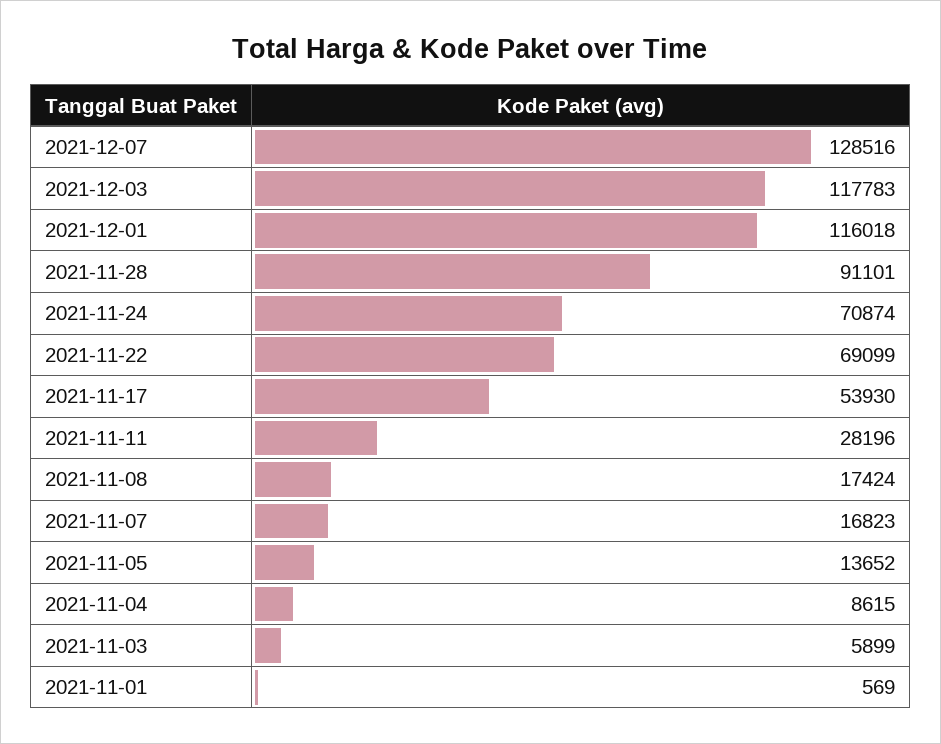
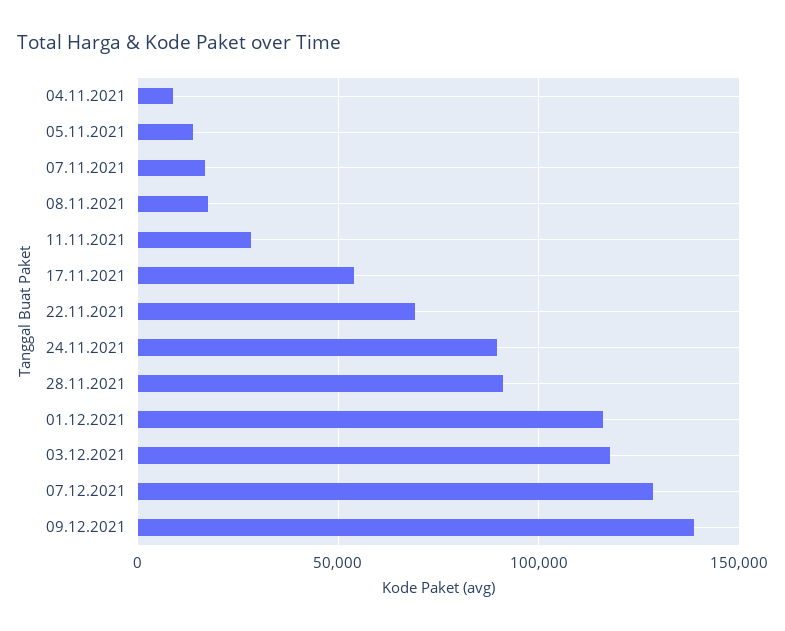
2021-11-24: 70874 -> 90000
2021-11-03: 5899 -> none
2021-11-01: 569 -> none
09.12.2021: none -> 140000

